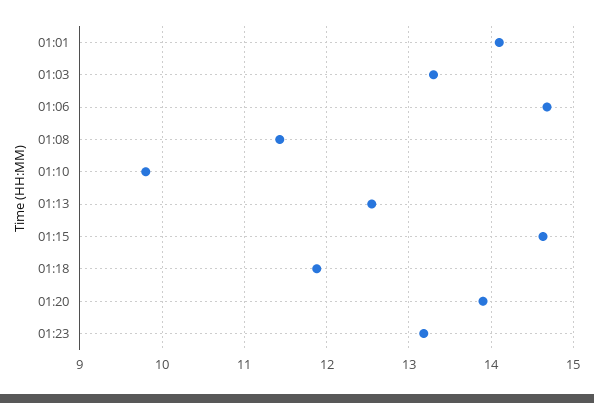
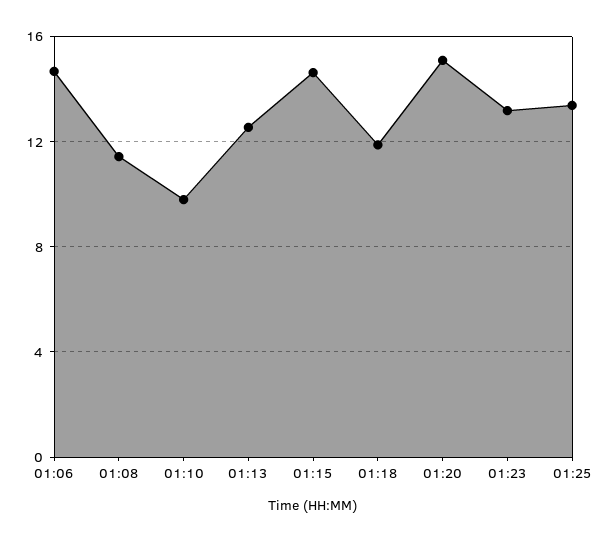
01:01: 14.1 -> none
01:03: 13.3 -> none
01:20: 13.9 -> 15
01:25: none -> 13.5

